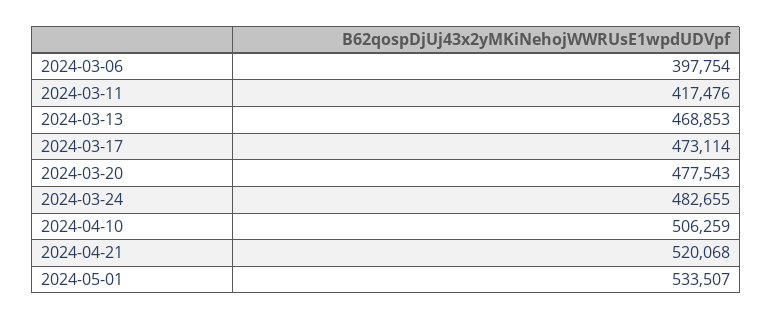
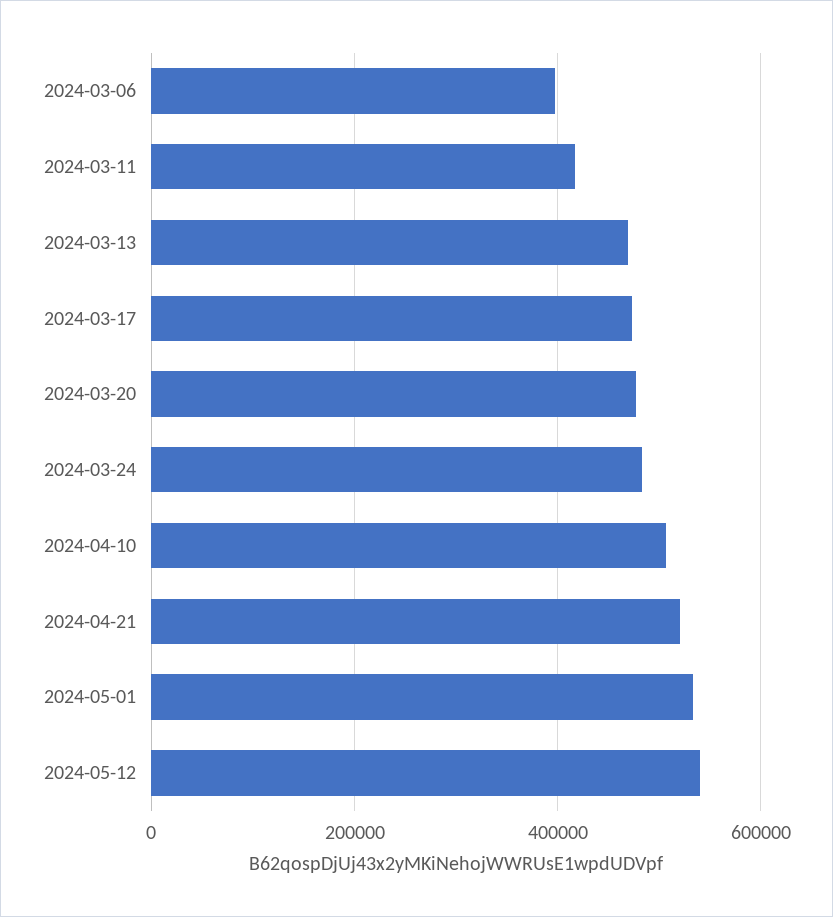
2024-05-12: none -> 540000

